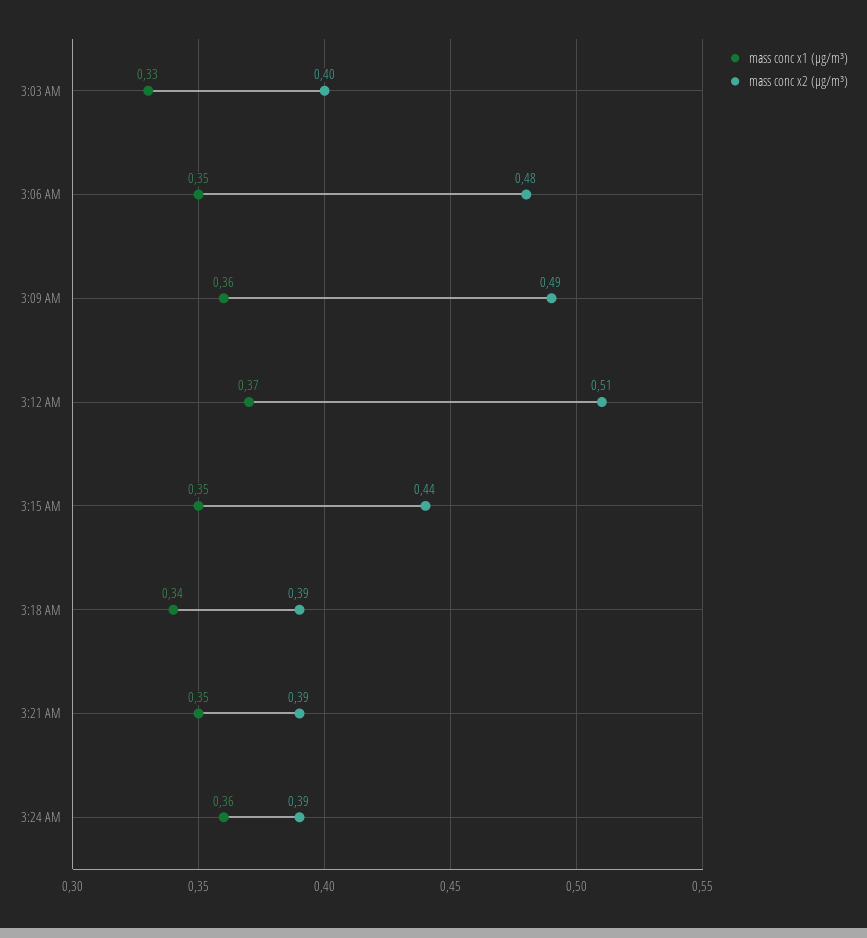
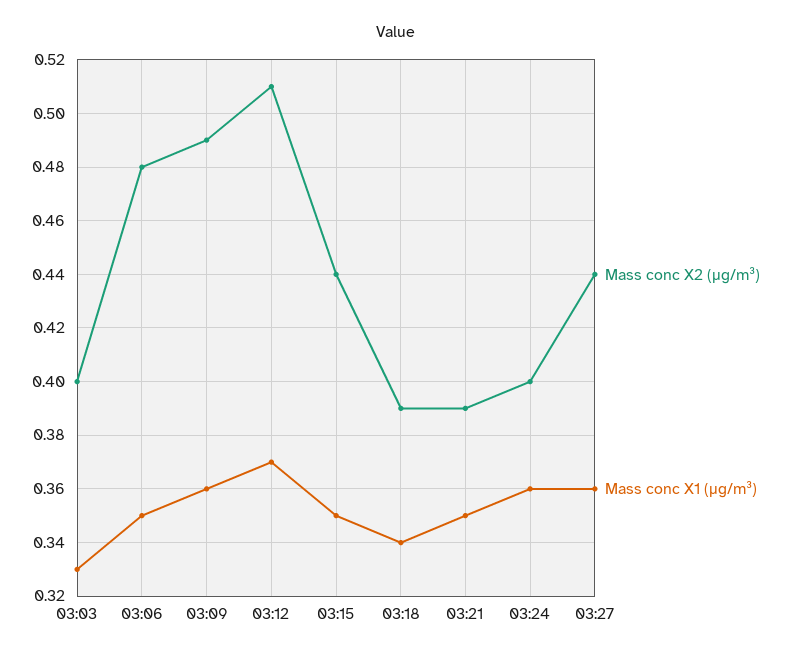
mass conc x2 (μg/m³), 3:24 AM: 0.39 -> 0.4
mass conc x2 (μg/m³), 03:27: none -> 0.44
mass conc x1 (μg/m³), 03:27: none -> 0.36

